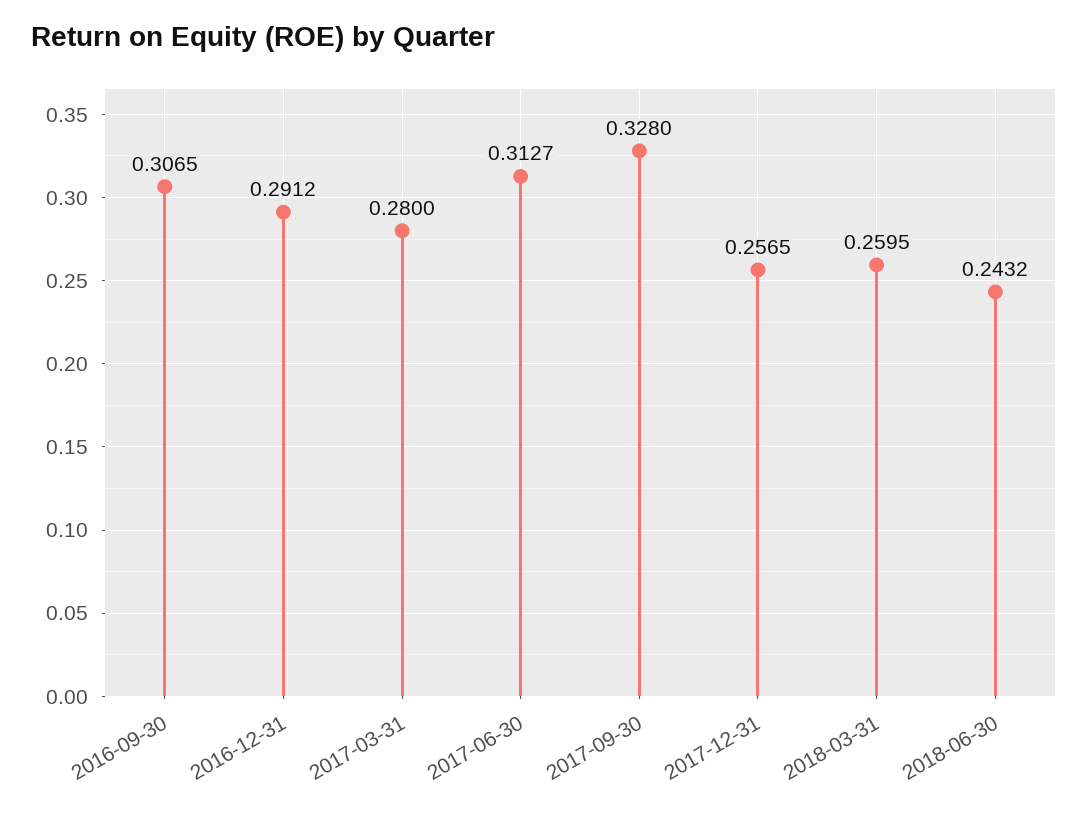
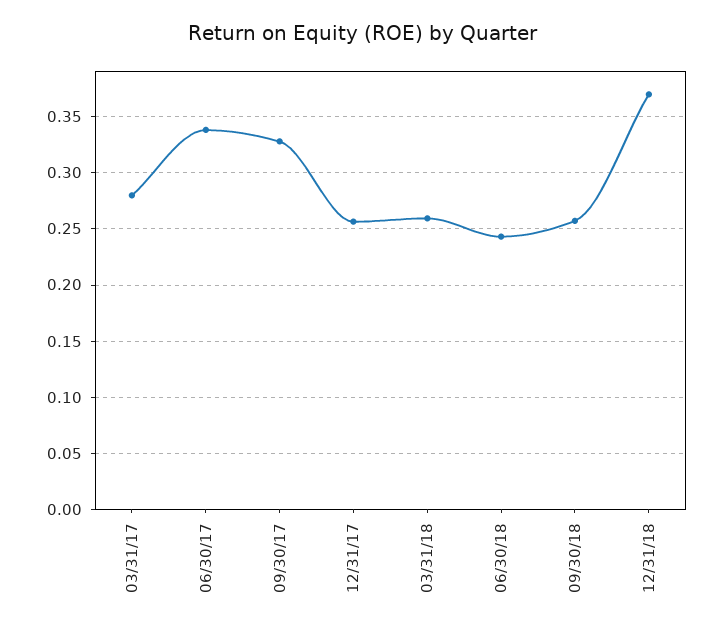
2016-09-30: 0.3065 -> none
2016-12-31: 0.2912 -> none
2017-06-30: 0.3127 -> 0.34
09/30/18: none -> 0.26
12/31/18: none -> 0.37

